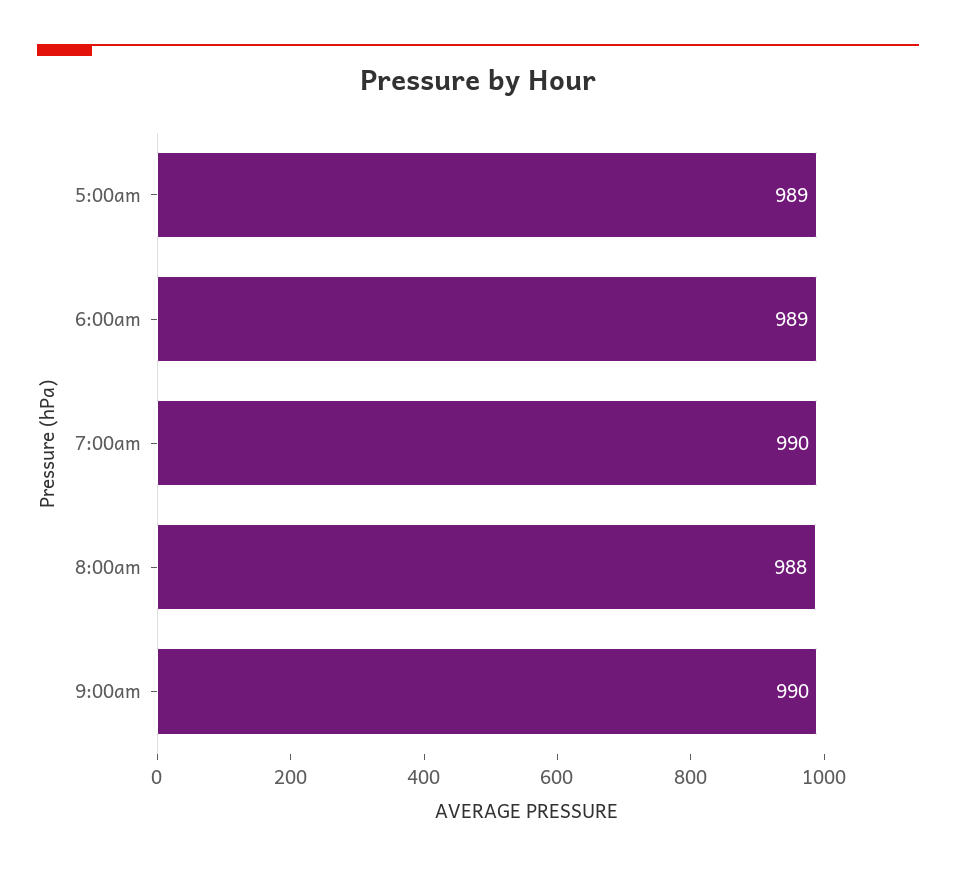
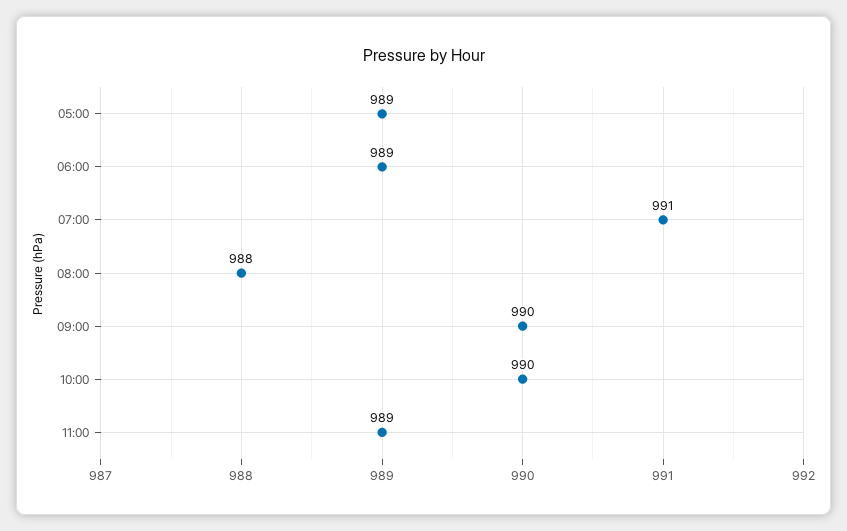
7:00am: 990 -> 991
10:00: none -> 990
11:00: none -> 989

